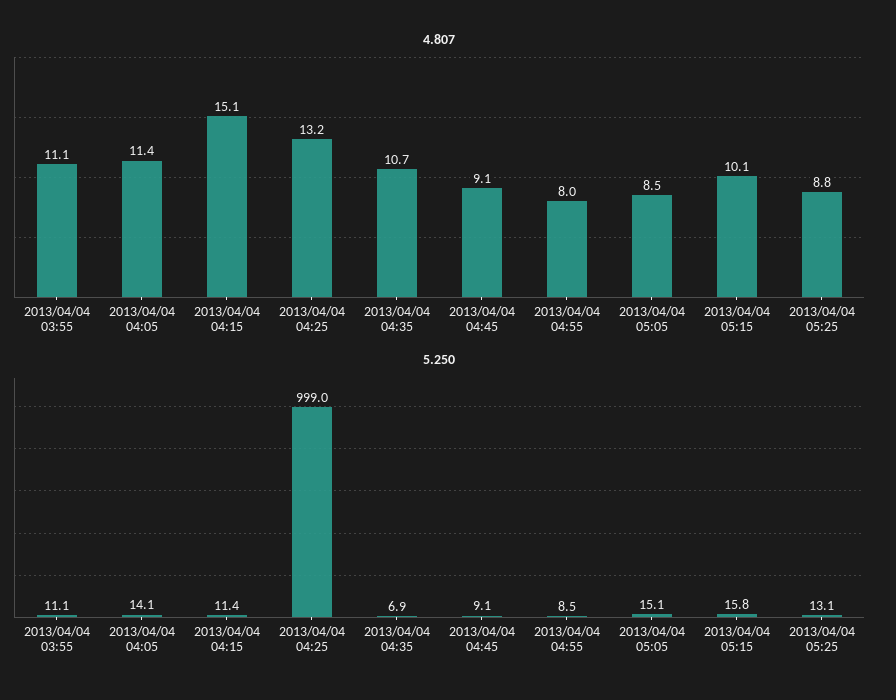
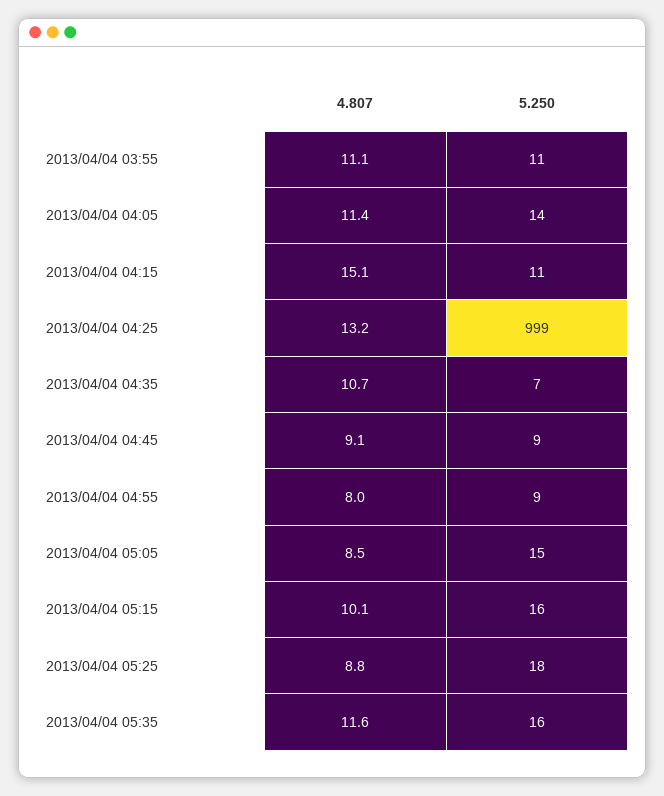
5.250, 2013/04/04 05:25: 13.1 -> 18
4.807, 2013/04/04 05:35: none -> 11.6
5.250, 2013/04/04 05:35: none -> 16

